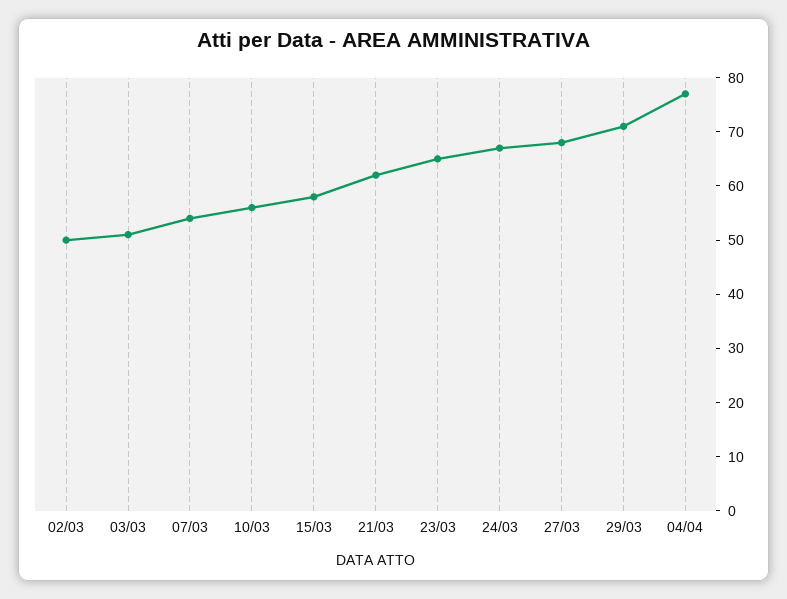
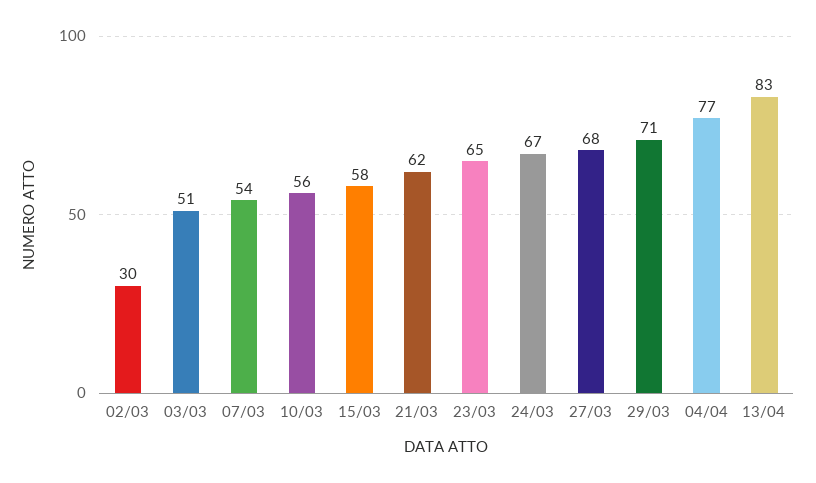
02/03: 50 -> 30
13/04: none -> 83

